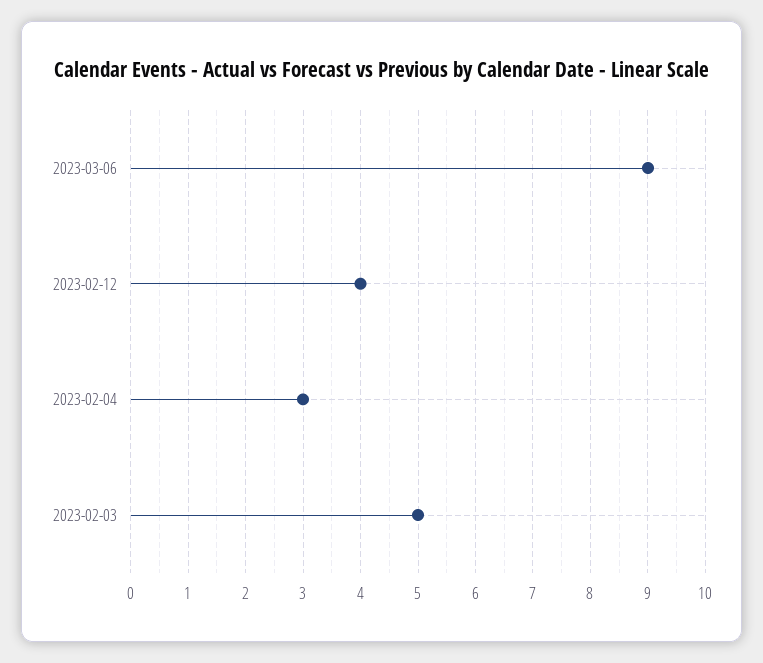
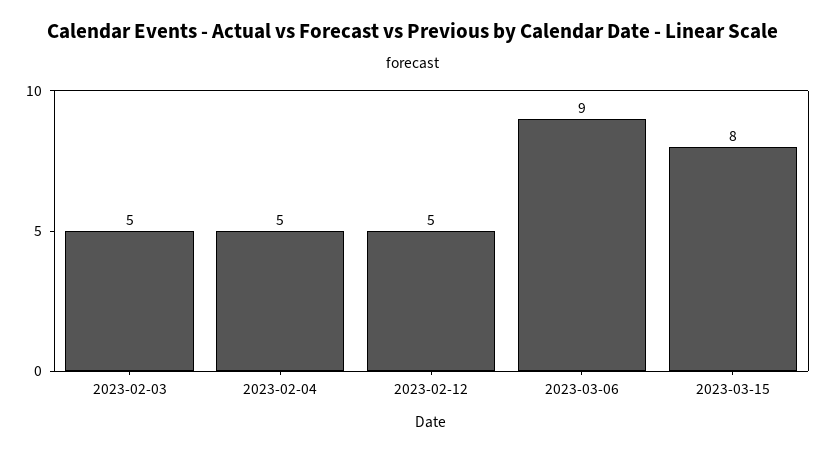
2023-02-12: 4 -> 5
2023-02-04: 3 -> 5
2023-03-15: none -> 8

